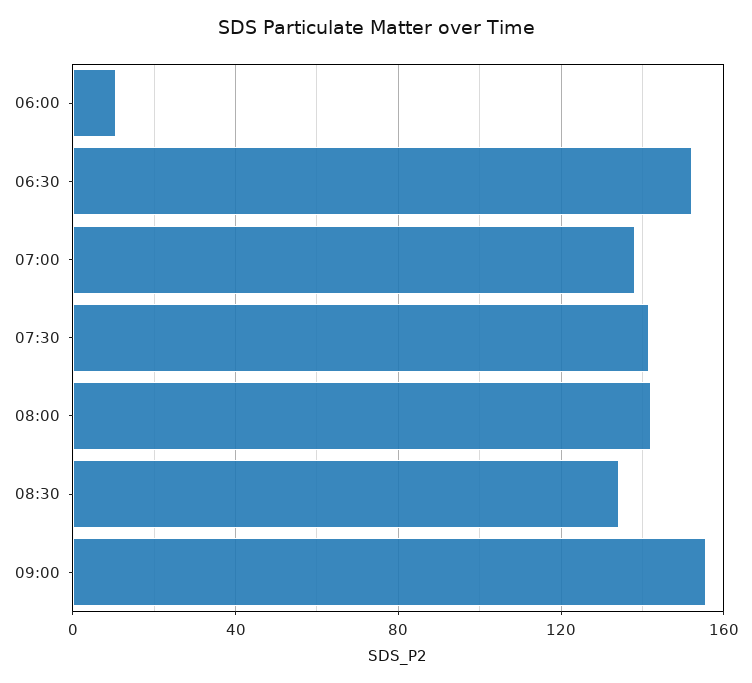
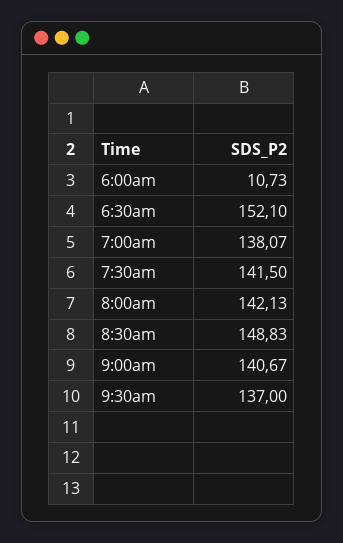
08:30: 135 -> 148.83
09:00: 155 -> 140.67
9:30am: none -> 137

